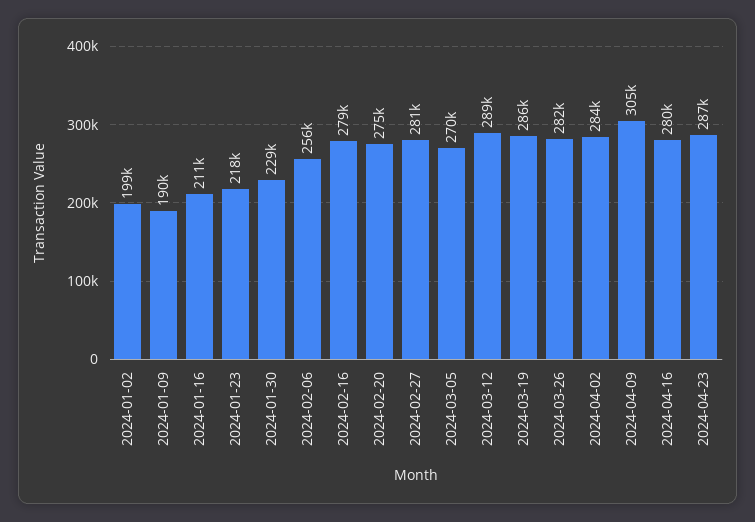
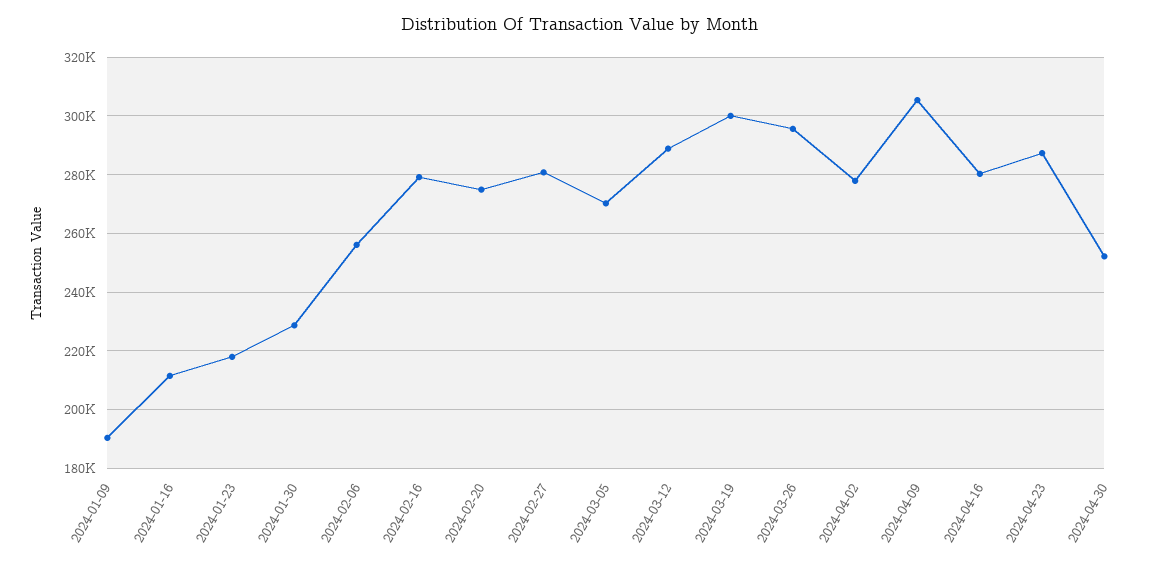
2024-01-02: 199000 -> none
2024-03-19: 286000 -> 300000
2024-03-26: 282000 -> 295000
2024-04-02: 284000 -> 277500
2024-04-30: none -> 252500

